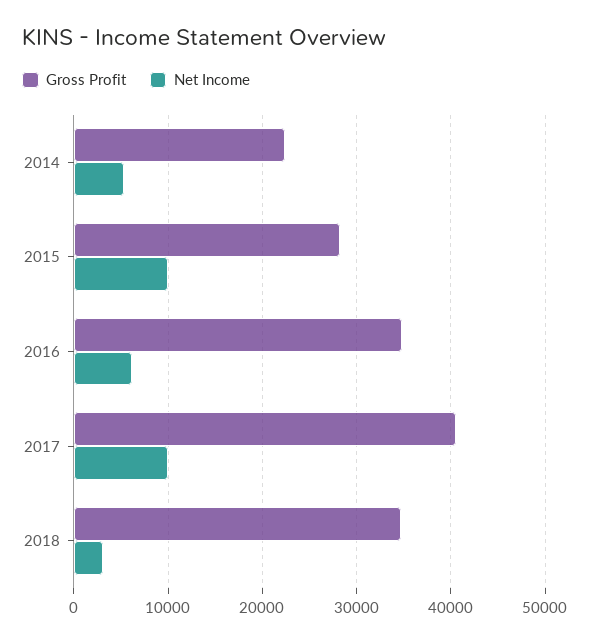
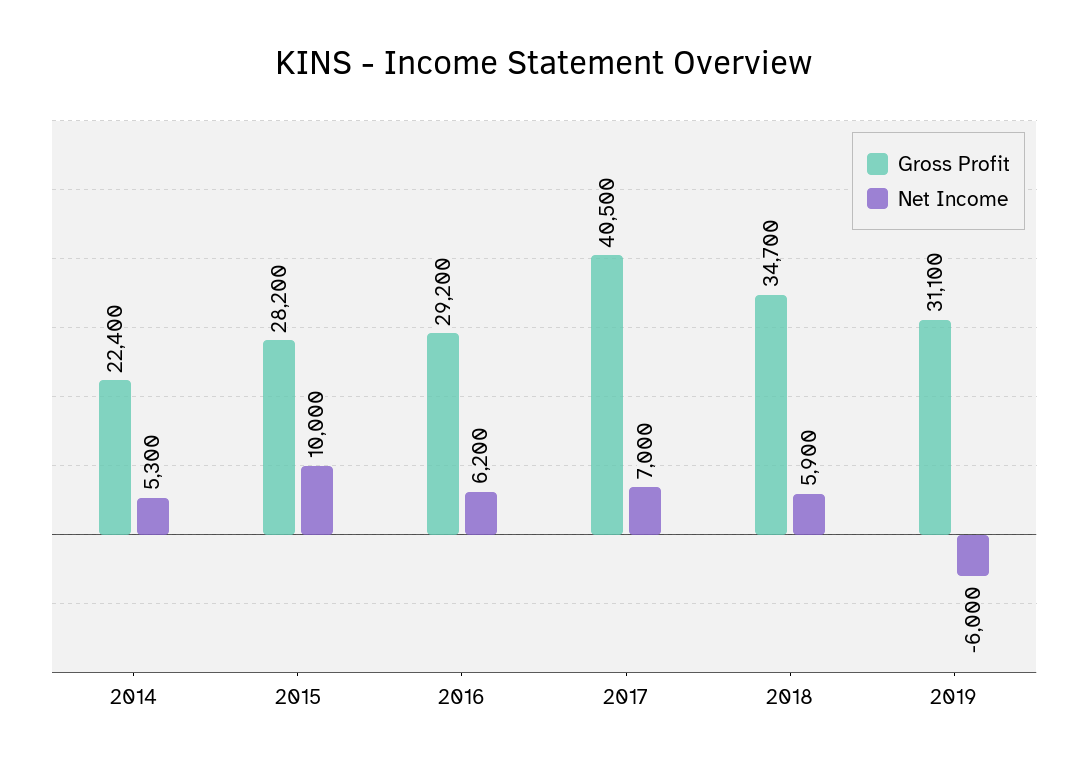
Gross Profit, 2016: 35000 -> 29200
Net Income, 2017: 10000 -> 7000
Net Income, 2018: 3000 -> 5900
Gross Profit, 2019: none -> 31100
Net Income, 2019: none -> -6000

